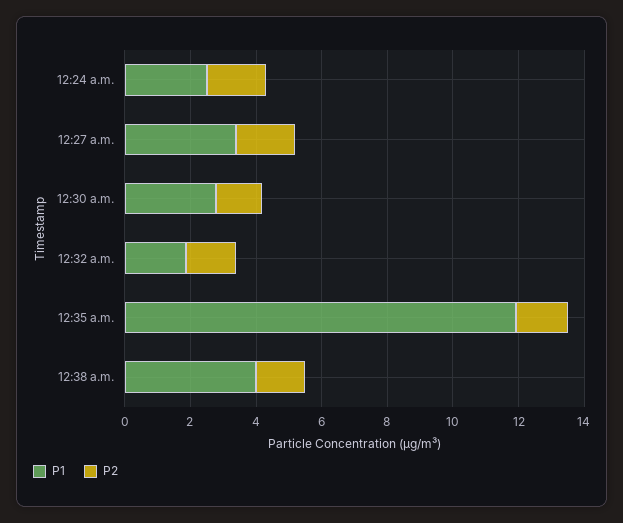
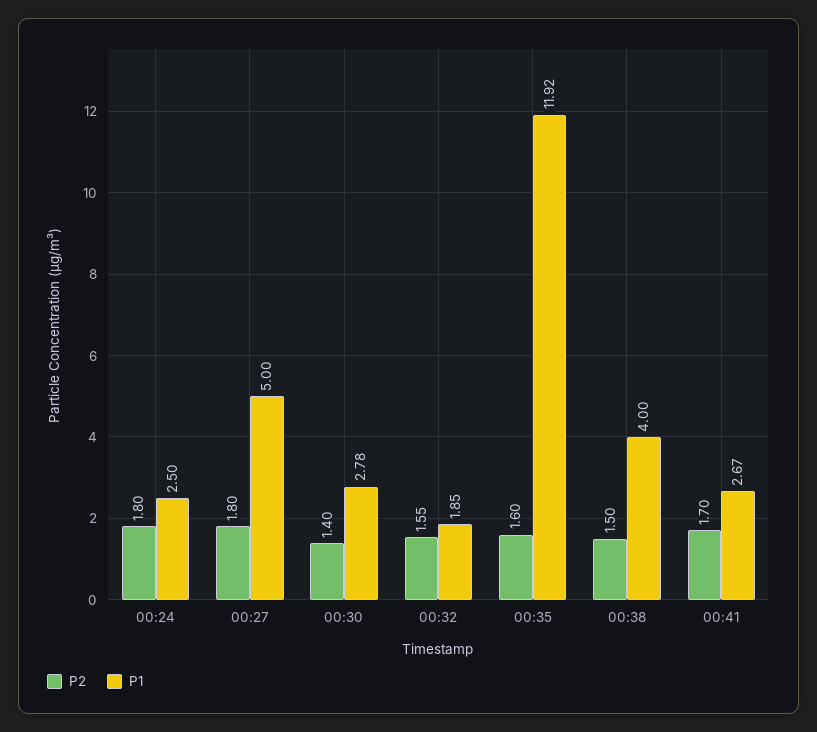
P1, 12:27 a.m.: 3.5 -> 5
P2, 00:41: none -> 1.7
P1, 00:41: none -> 2.67

